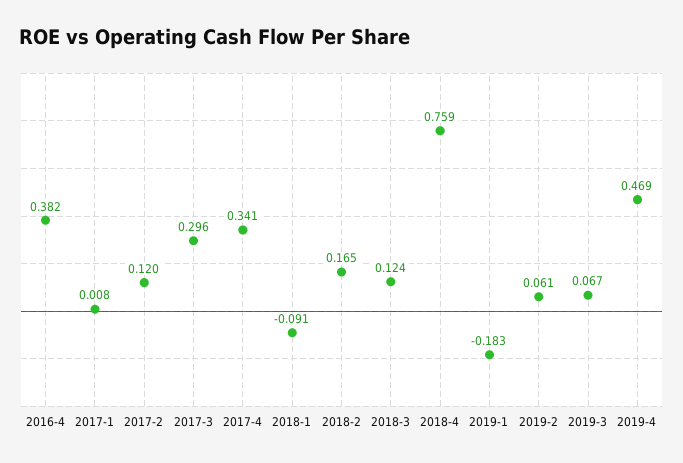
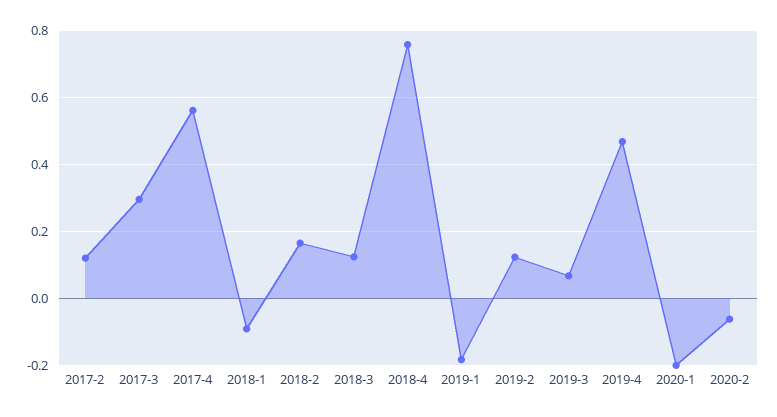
2016-4: 0.382 -> none
2017-1: 0.008 -> none
2017-4: 0.341 -> 0.56
2019-2: 0.061 -> 0.12
2020-1: none -> -0.2
2020-2: none -> -0.06

